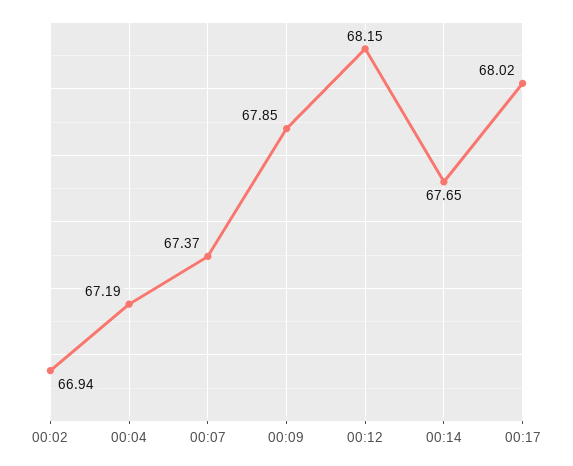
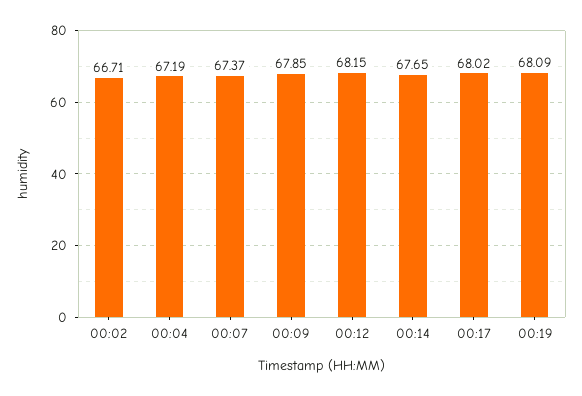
00:02: 66.94 -> 66.71
00:19: none -> 68.09

